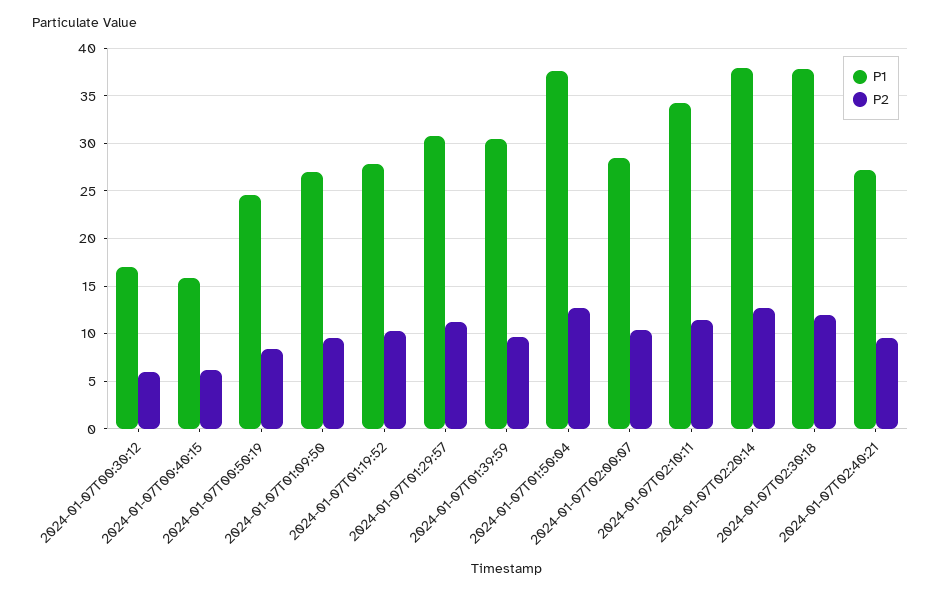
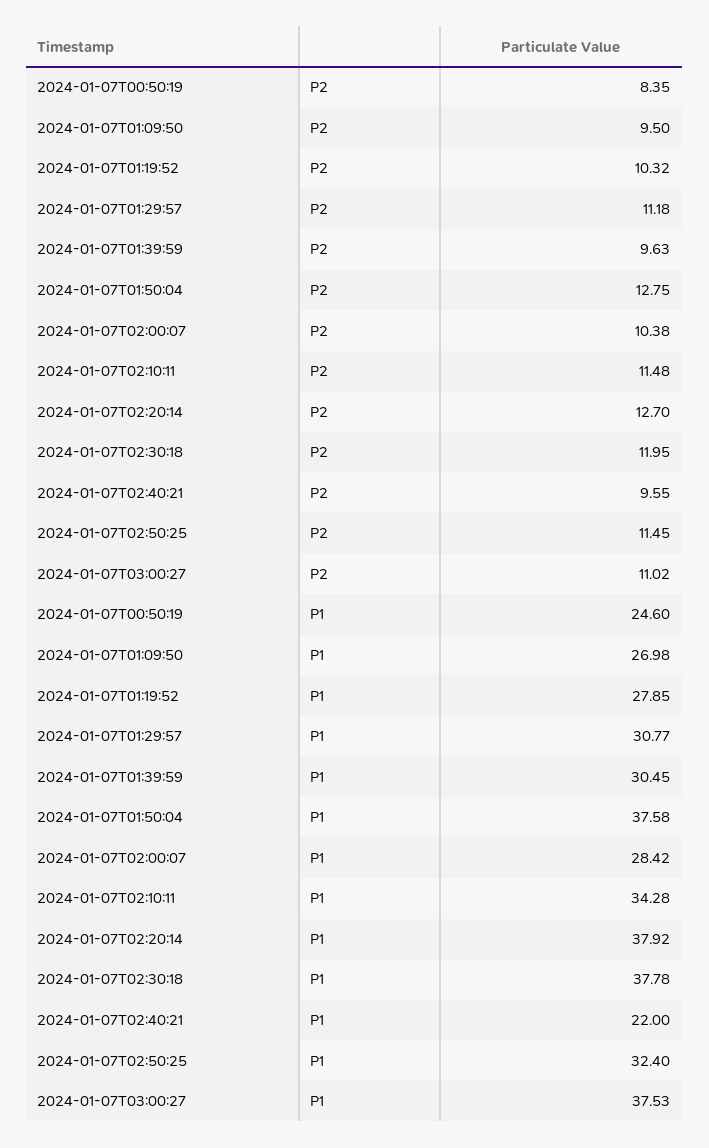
P1, 2024-01-07T00:30:12: 17 -> none
P2, 2024-01-07T00:30:12: 6 -> none
P1, 2024-01-07T00:40:15: 16 -> none
P2, 2024-01-07T00:40:15: 6 -> none
P1, 2024-01-07T02:40:21: 27 -> 22
P2, 2024-01-07T02:50:25: none -> 11.45
P2, 2024-01-07T03:00:27: none -> 11.02
P1, 2024-01-07T02:50:25: none -> 32.4
P1, 2024-01-07T03:00:27: none -> 37.53

